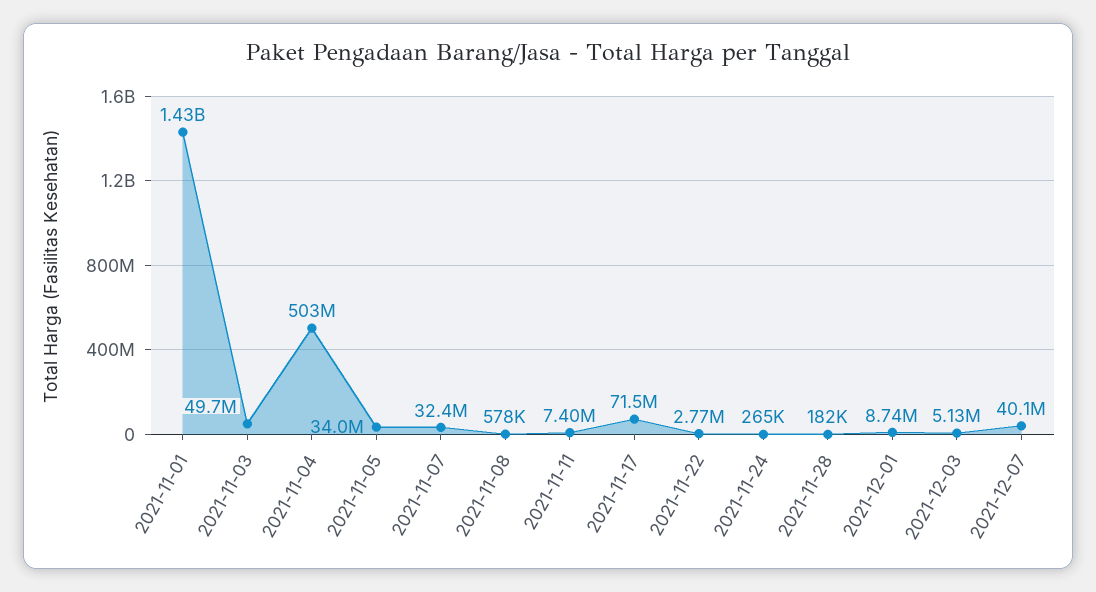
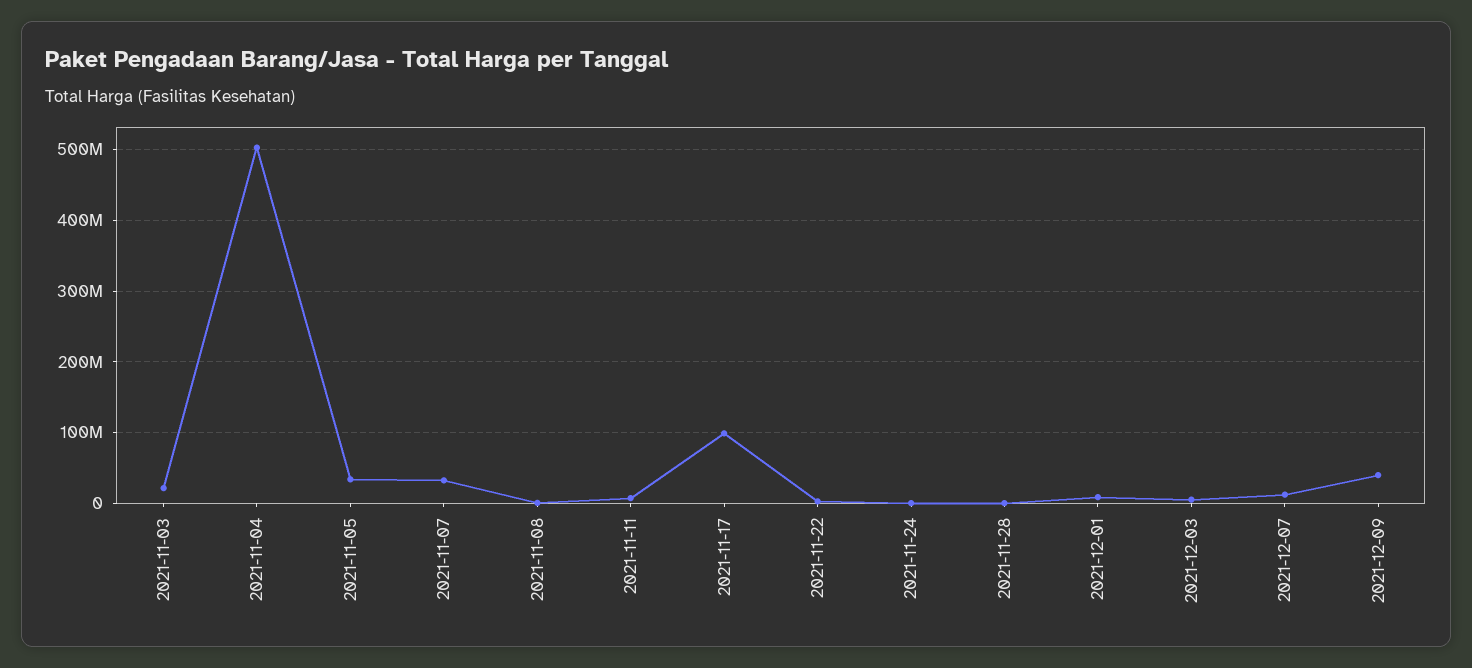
2021-11-01: 1430000000 -> none
2021-11-03: 49700000 -> 20000000
2021-11-17: 71500000 -> 100000000
2021-12-07: 40100000 -> 10000000
2021-12-09: none -> 40000000

